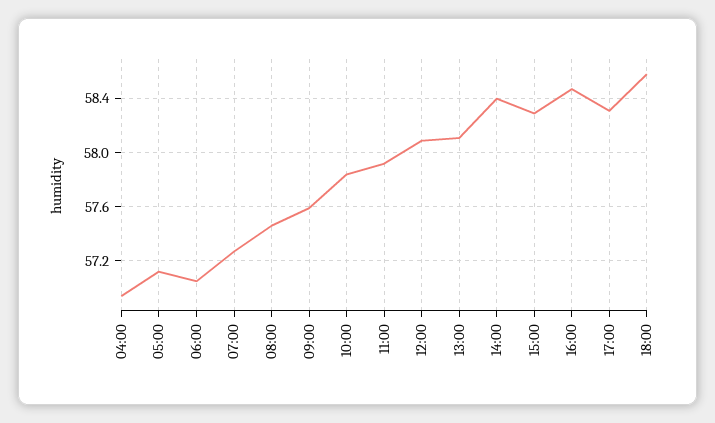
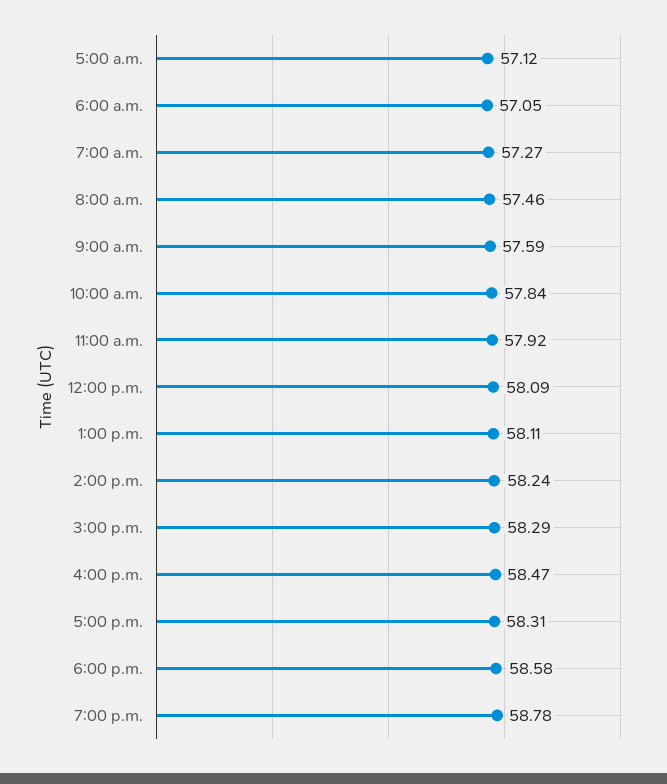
04:00: 56.95 -> none
14:00: 58.4 -> 58.24
7:00 p.m.: none -> 58.78

